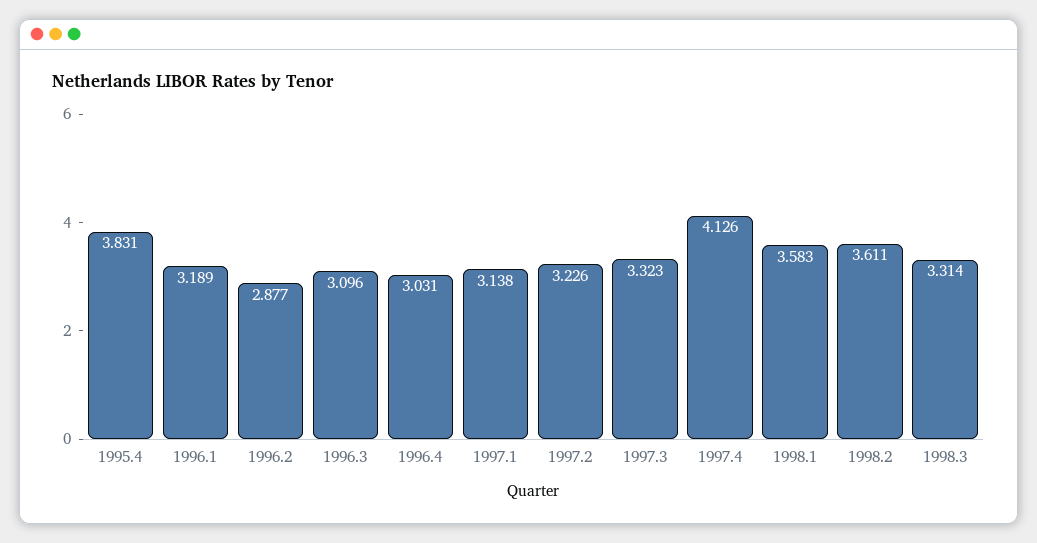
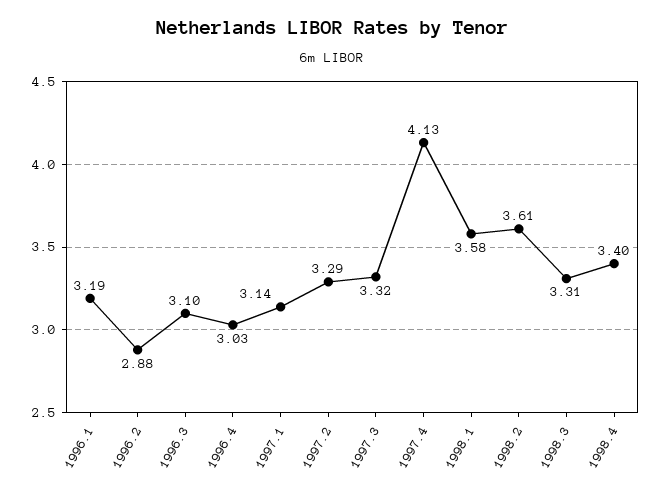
1995.4: 3.831 -> none
1997.2: 3.226 -> 3.29
1998.4: none -> 3.4

